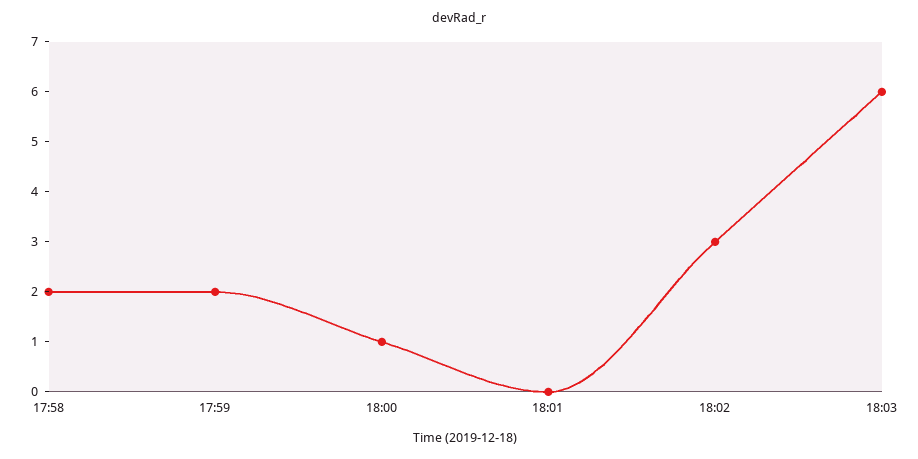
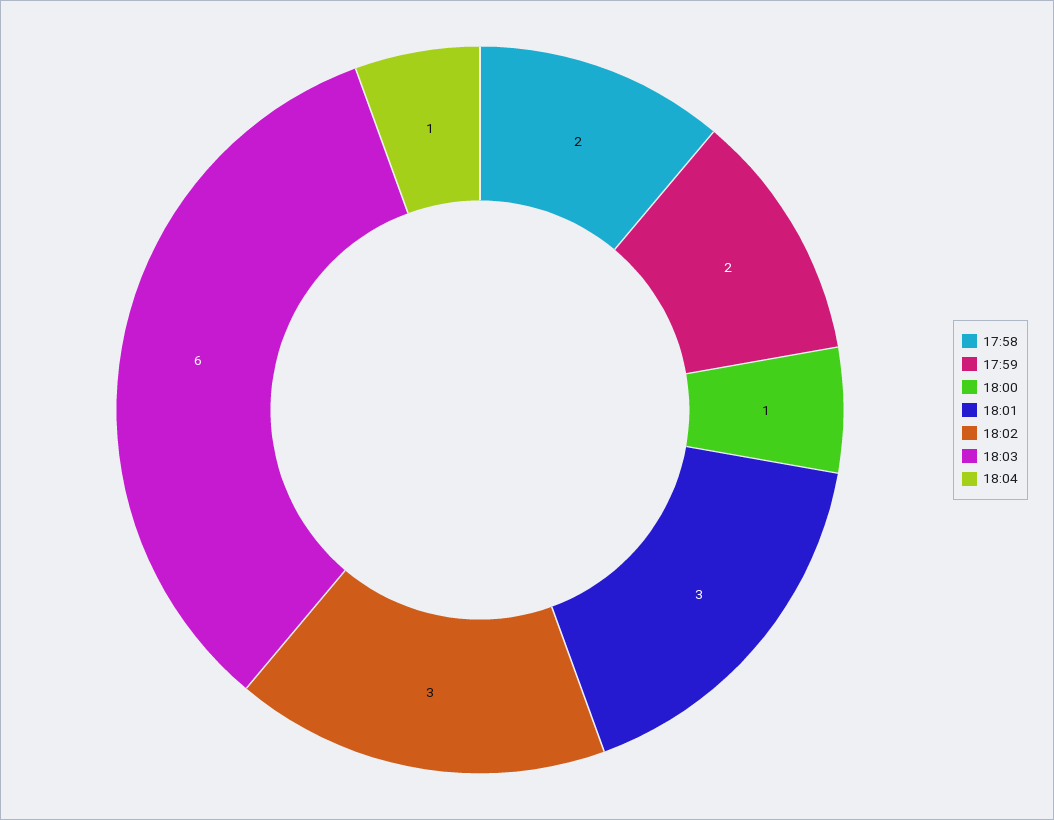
18:01: 0 -> 3
18:04: none -> 1

